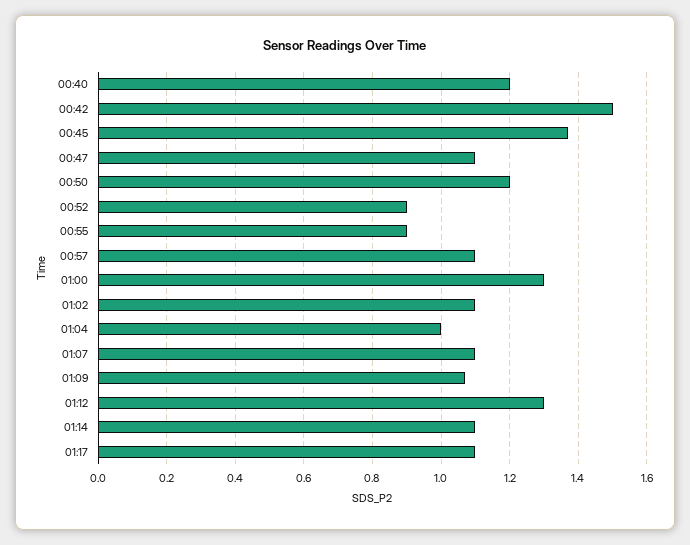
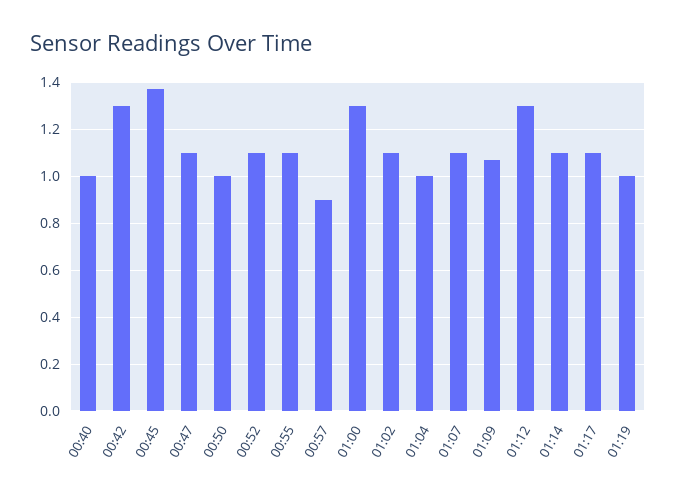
00:40: 1.2 -> 1
00:42: 1.5 -> 1.3
00:50: 1.2 -> 1
00:52: 0.9 -> 1.1
00:55: 0.9 -> 1.1
00:57: 1.1 -> 0.9
01:19: none -> 1

